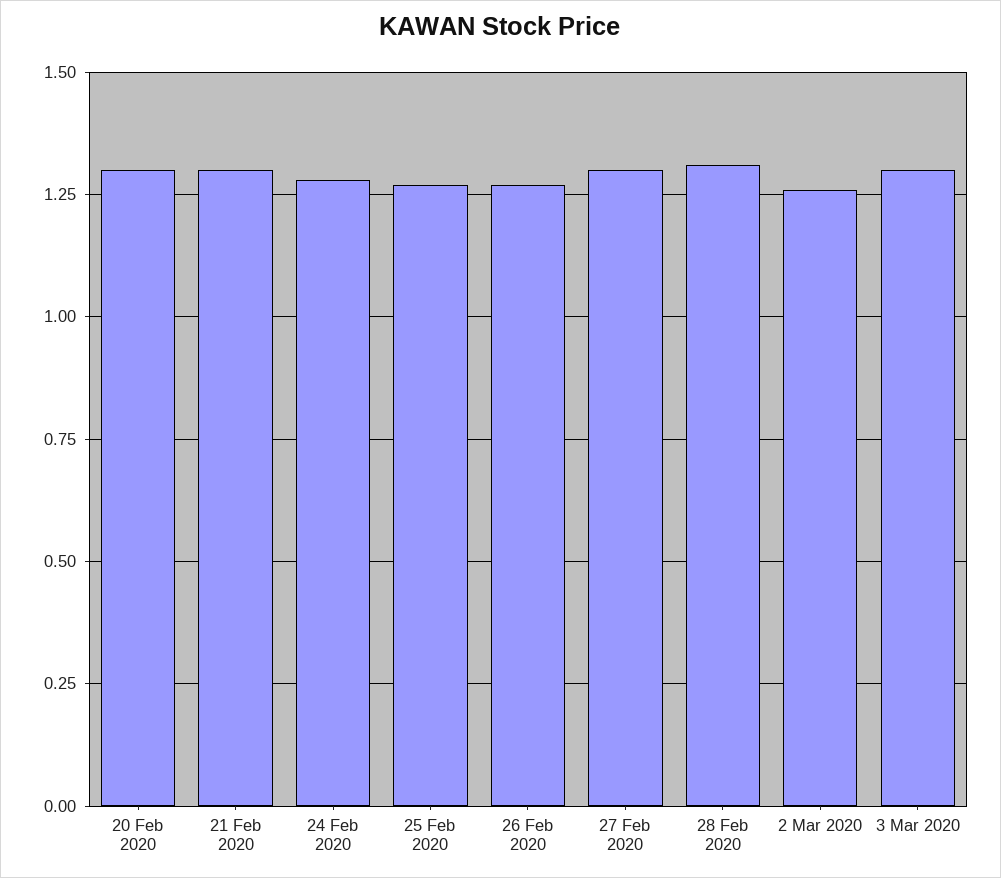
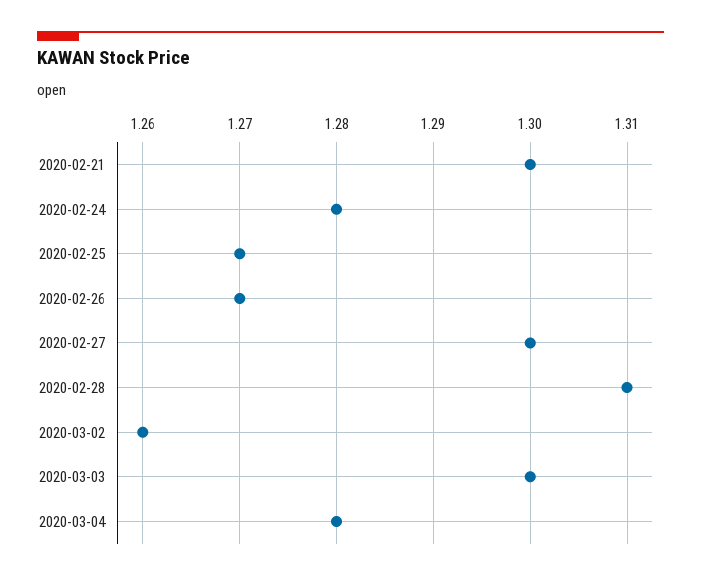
20 Feb 2020: 1.3 -> none
2020-03-04: none -> 1.28

